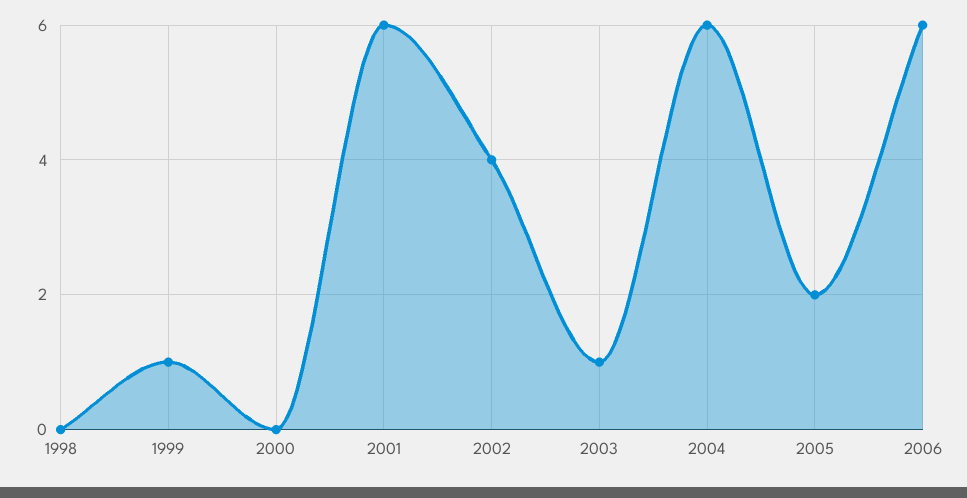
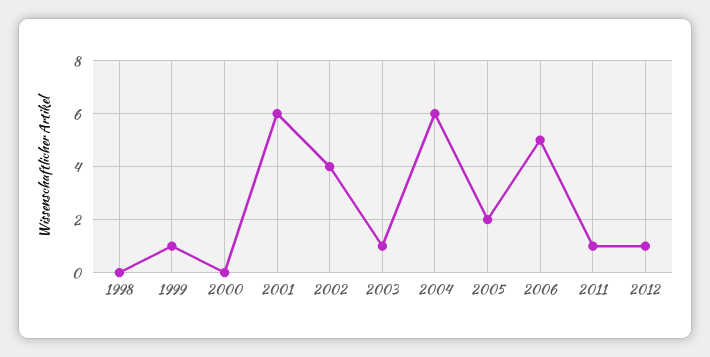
2006: 6 -> 5
2011: none -> 1
2012: none -> 1

